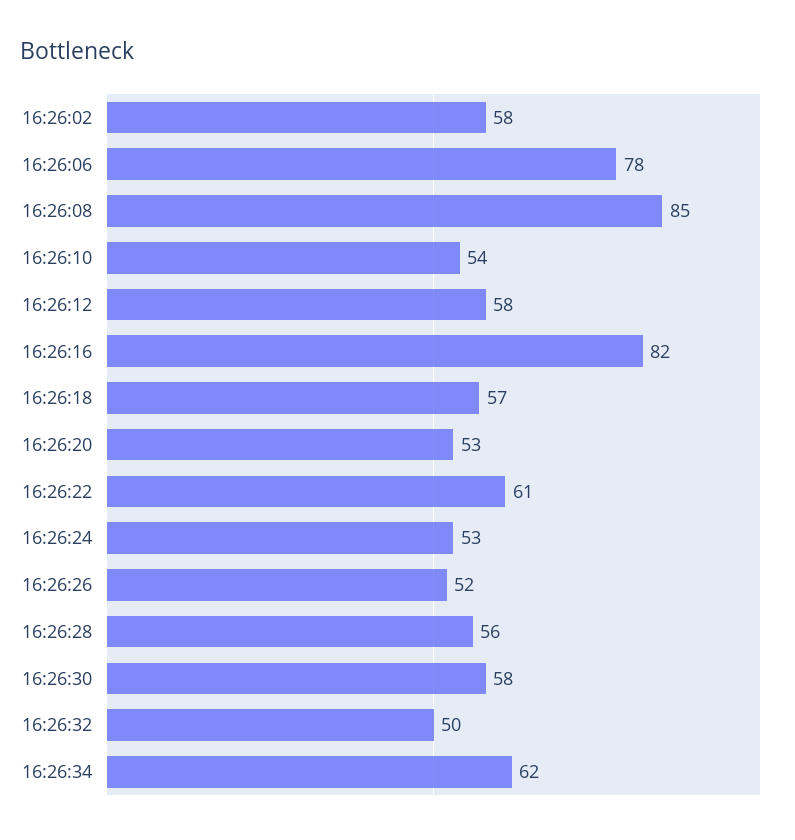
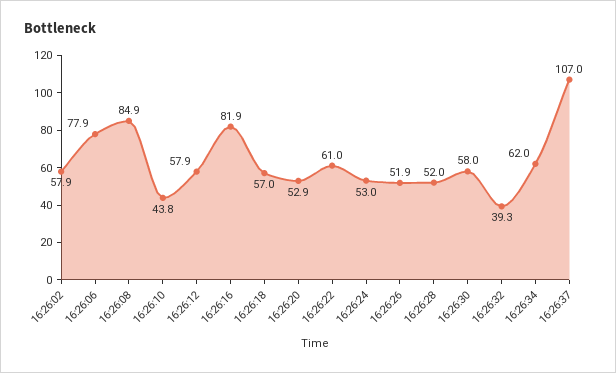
16:26:10: 54 -> 43.8
16:26:28: 56 -> 52
16:26:32: 50 -> 39.3
16:26:37: none -> 107

